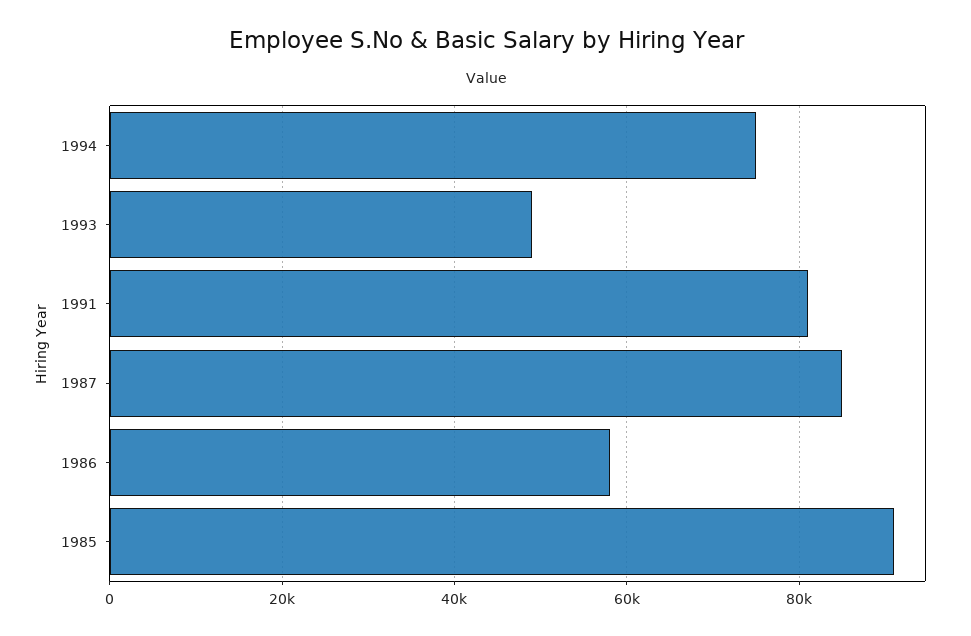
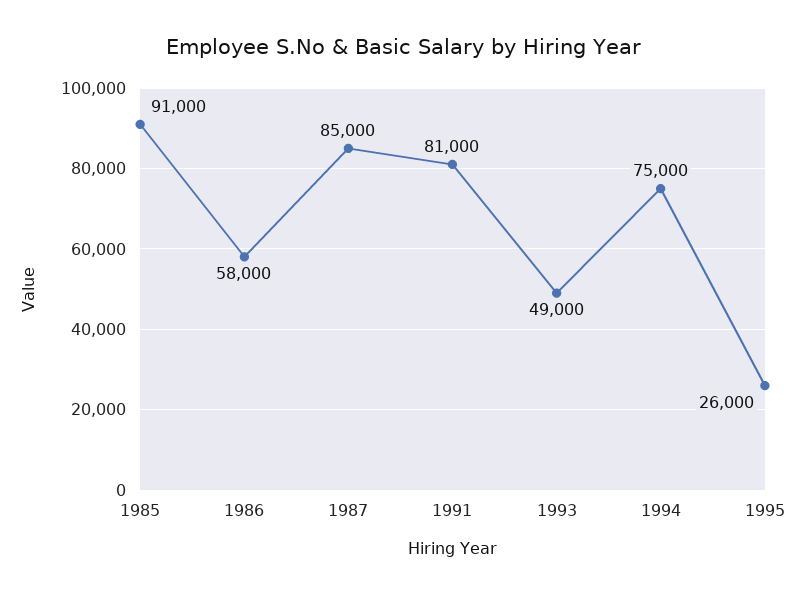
1995: none -> 26000

